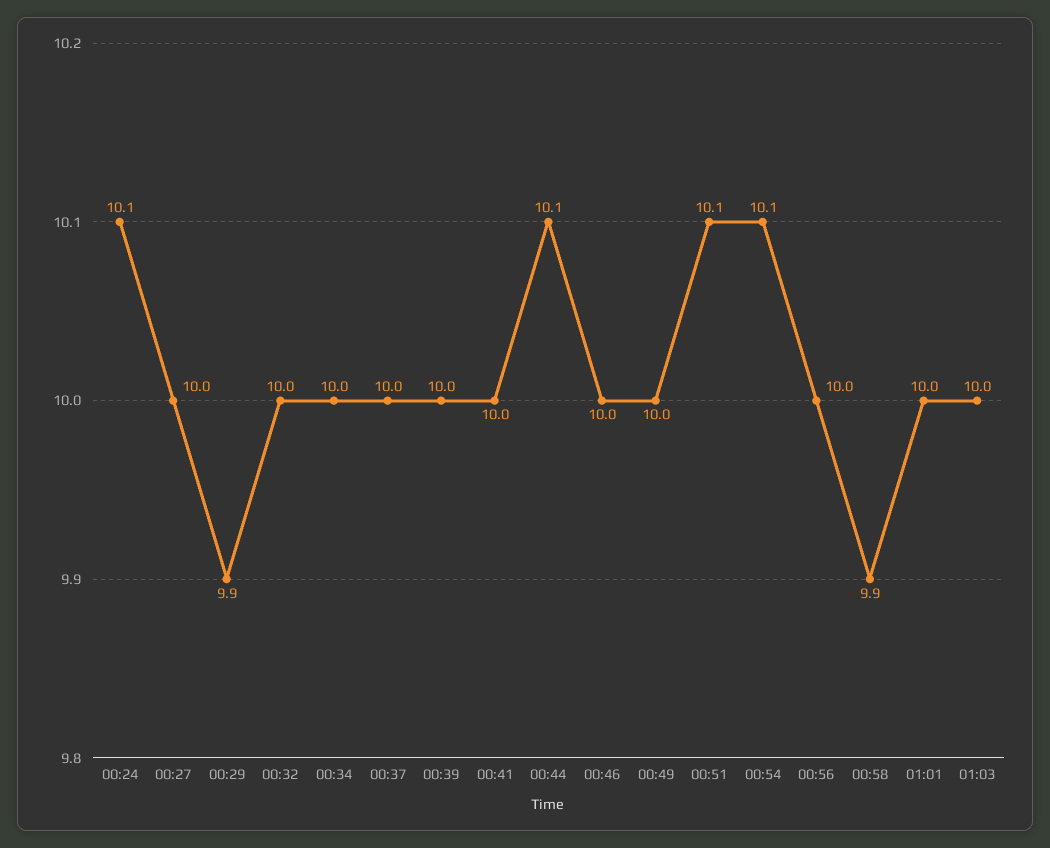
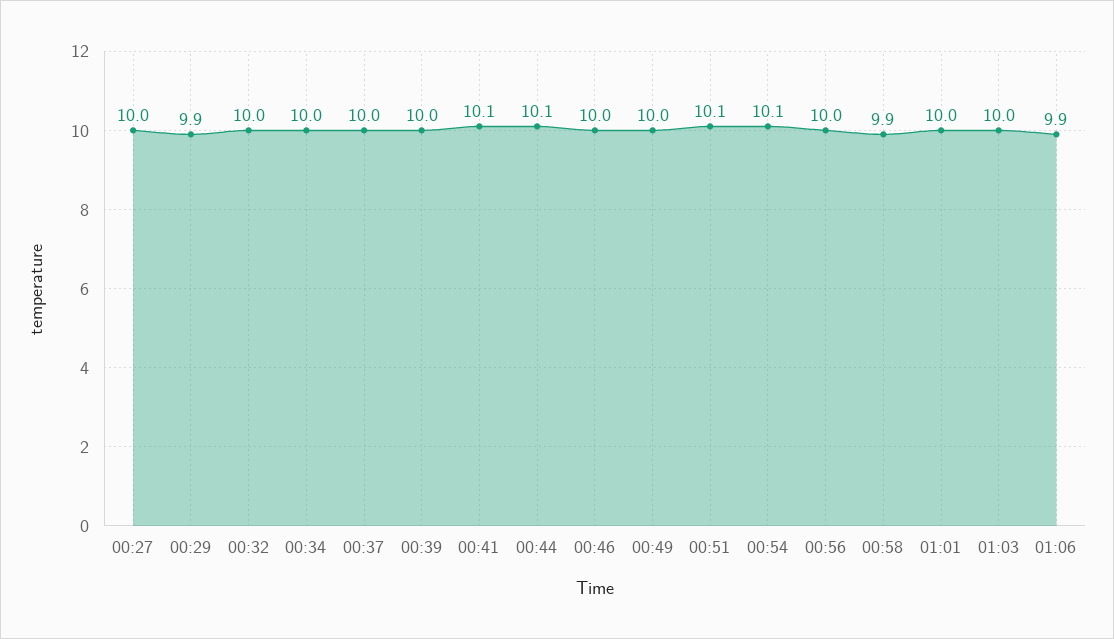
00:24: 10.1 -> none
00:41: 10 -> 10.1
01:06: none -> 9.9

